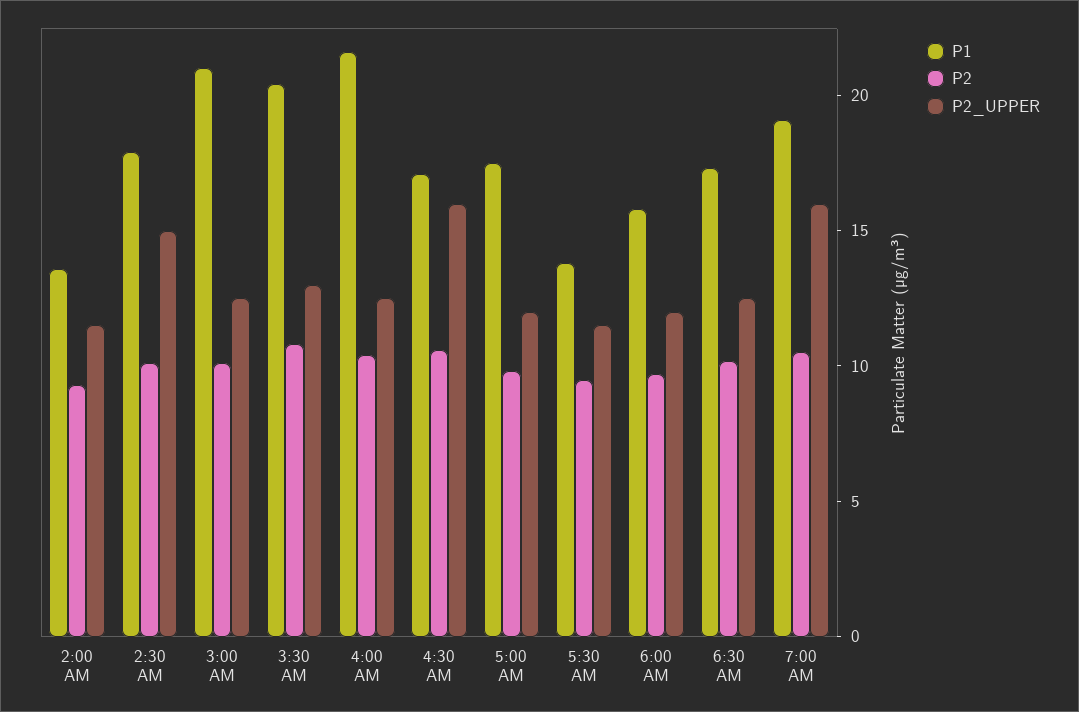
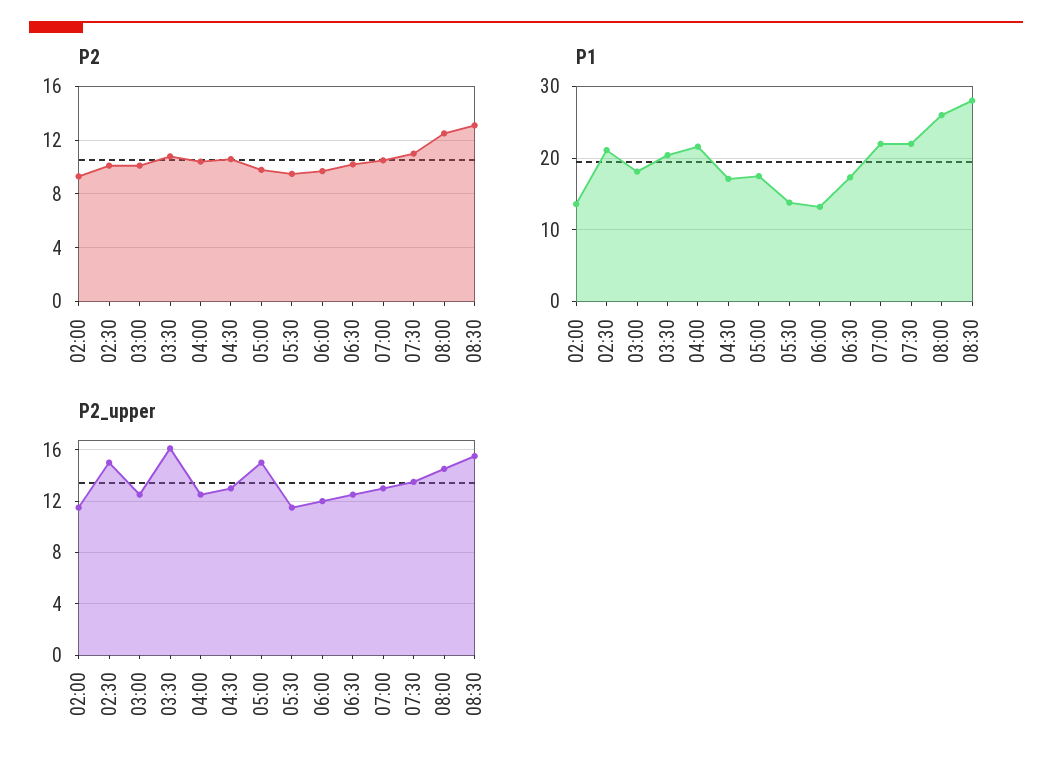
P1, 2:30 AM: 18 -> 21
P1, 3:00 AM: 21 -> 18
P2_UPPER, 3:30 AM: 13 -> 16
P2_UPPER, 4:30 AM: 16 -> 13
P2_UPPER, 5:00 AM: 12 -> 15
P1, 6:00 AM: 16 -> 13
P1, 7:00 AM: 19 -> 22
P2_UPPER, 7:00 AM: 16 -> 13
P2, 07:30: none -> 11
P2, 08:00: none -> 12.5
P2, 08:30: none -> 13
P1, 07:30: none -> 22
P1, 08:00: none -> 26
P1, 08:30: none -> 28
P2_UPPER, 07:30: none -> 13.5
P2_UPPER, 08:00: none -> 14.5
P2_UPPER, 08:30: none -> 15.5

